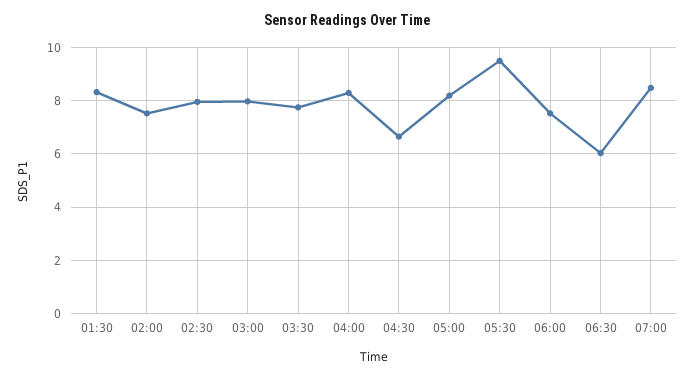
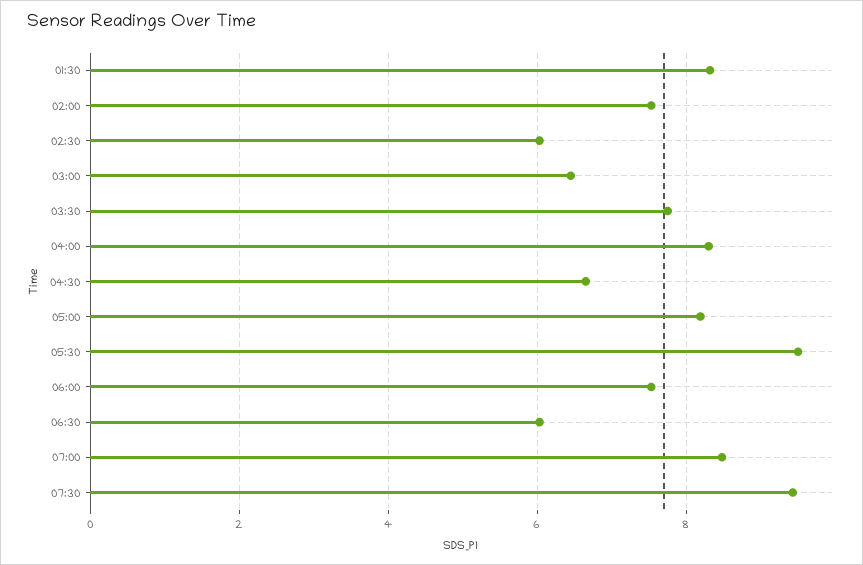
02:30: 8 -> 6
03:00: 8 -> 6.4
07:30: none -> 9.4

